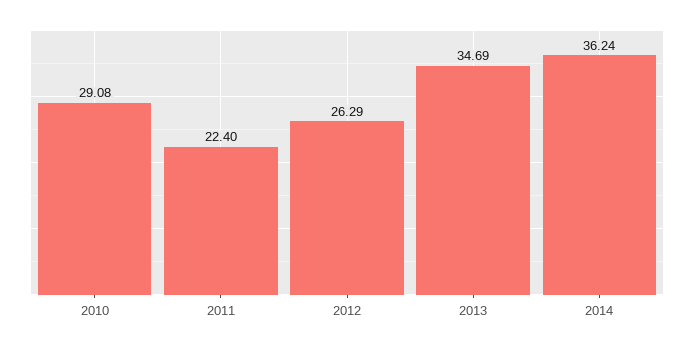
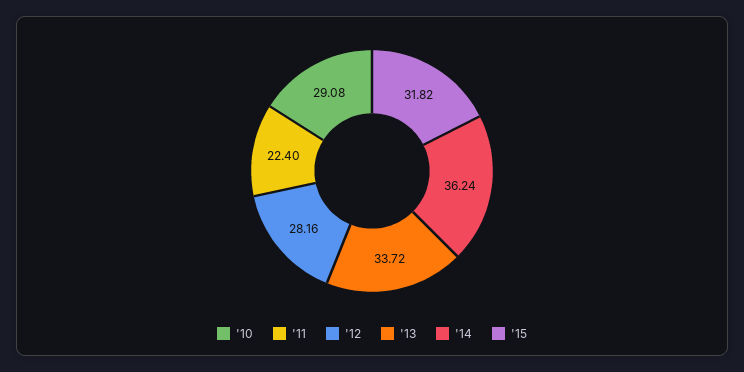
2012: 26.29 -> 28.16
2013: 34.69 -> 33.72
'15: none -> 31.82

